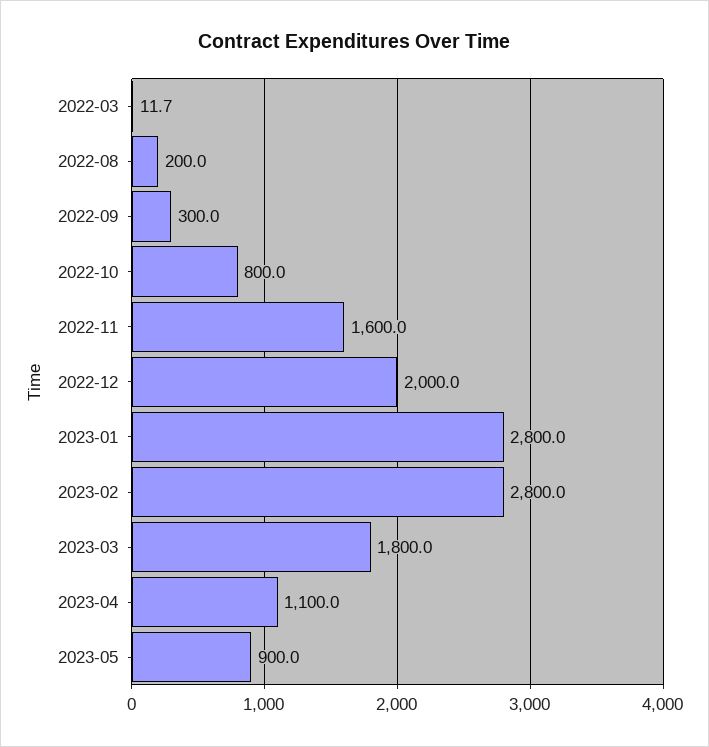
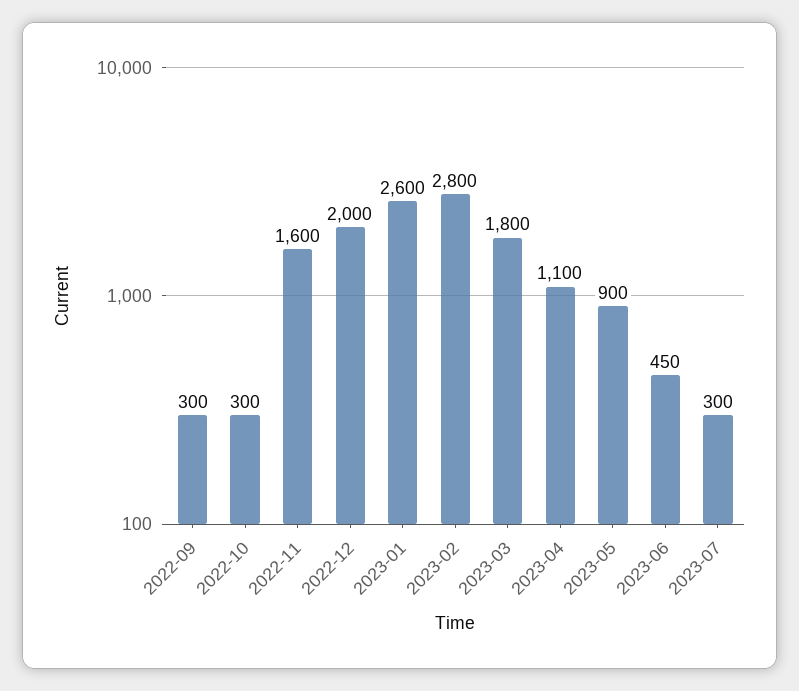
2022-03: 11.7 -> none
2022-08: 200 -> none
2022-10: 800 -> 300
2023-01: 2800 -> 2600
2023-06: none -> 450
2023-07: none -> 300

